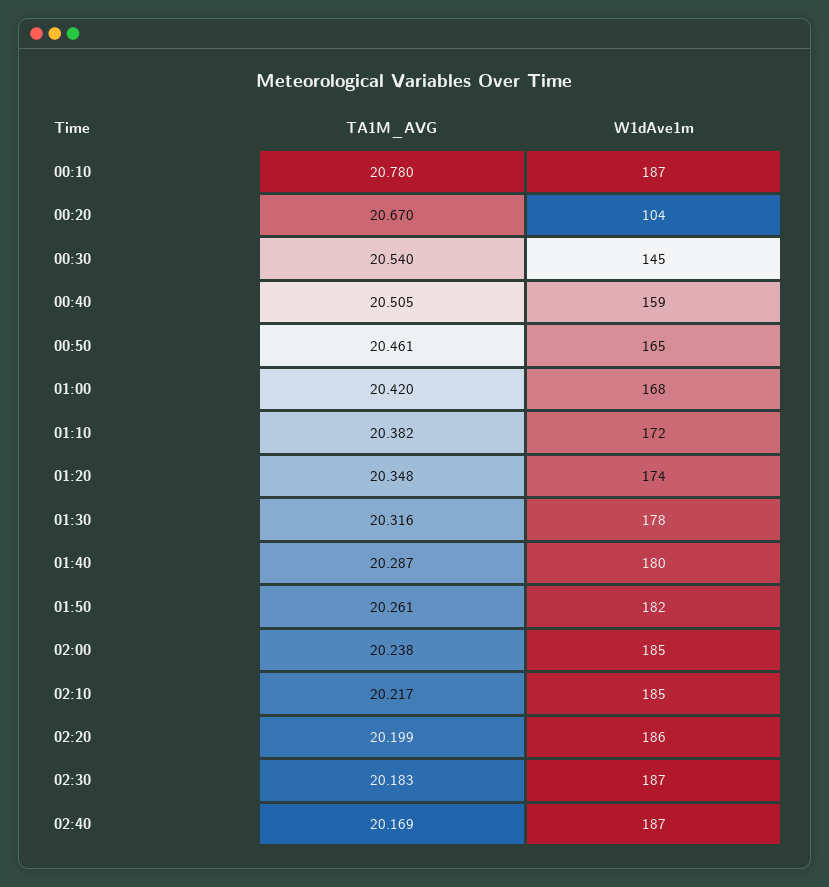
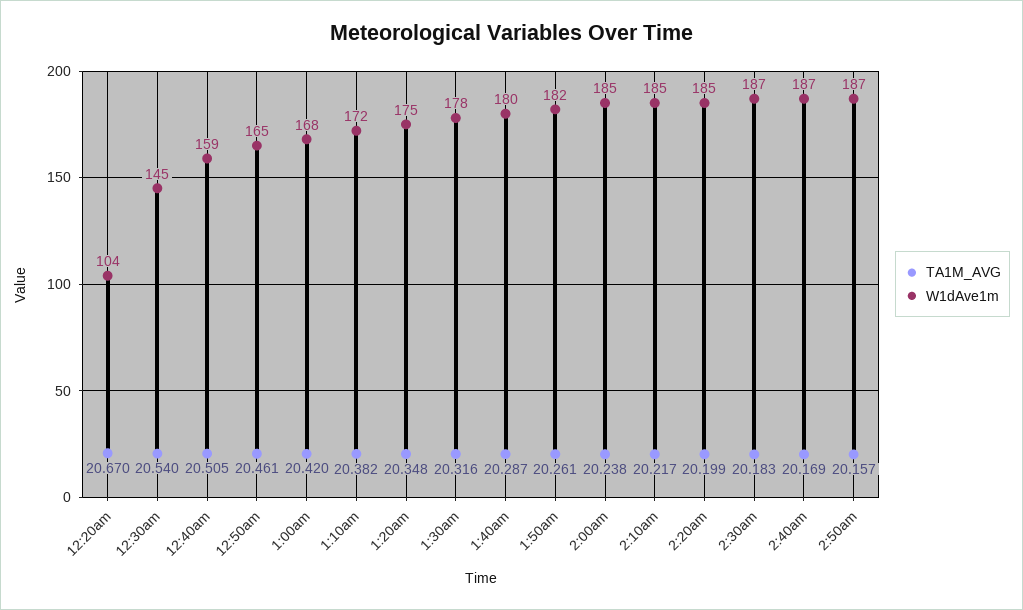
TA1M_AVG, 00:10: 20.78 -> none
W1dAve1m, 00:10: 187 -> none
W1dAve1m, 01:20: 174 -> 175
W1dAve1m, 02:20: 186 -> 185
TA1M_AVG, 2:50am: none -> 20.157
W1dAve1m, 2:50am: none -> 187

